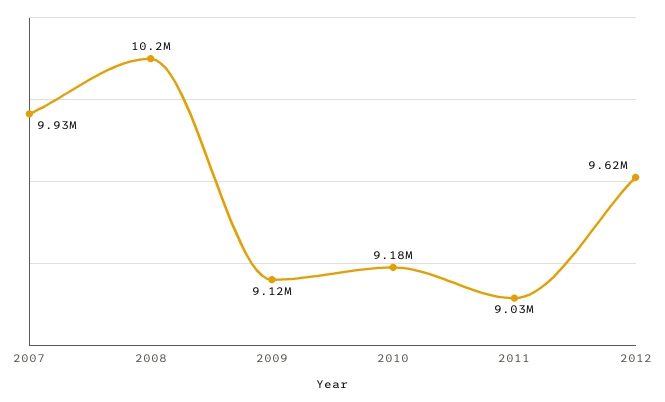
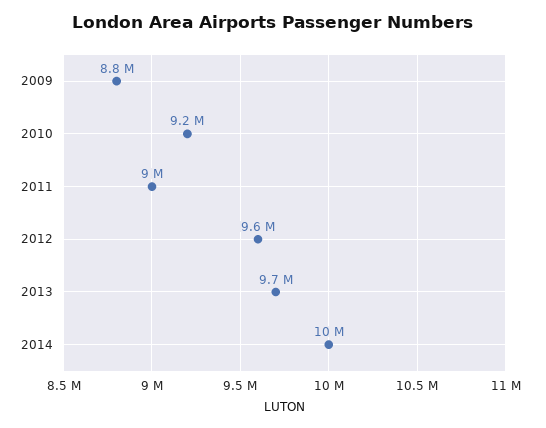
2007: 9930000 -> none
2008: 10200000 -> none
2009: 9120000 -> 8800000
2013: none -> 9700000
2014: none -> 10000000

